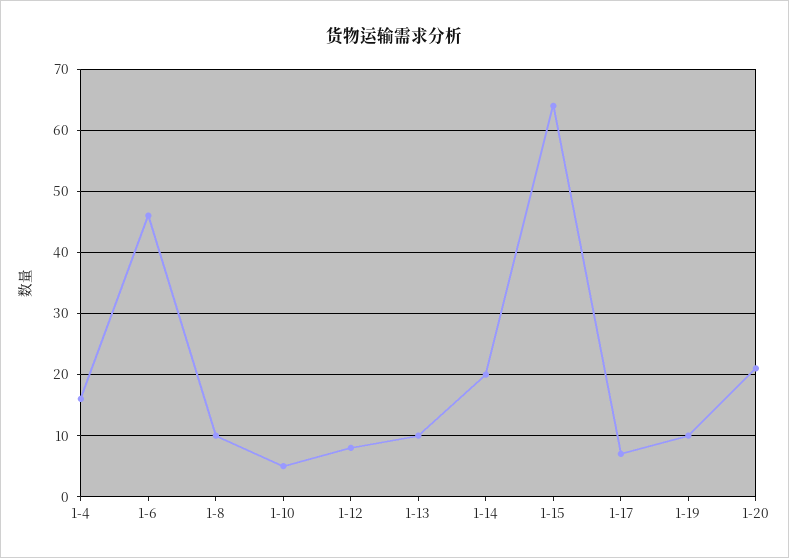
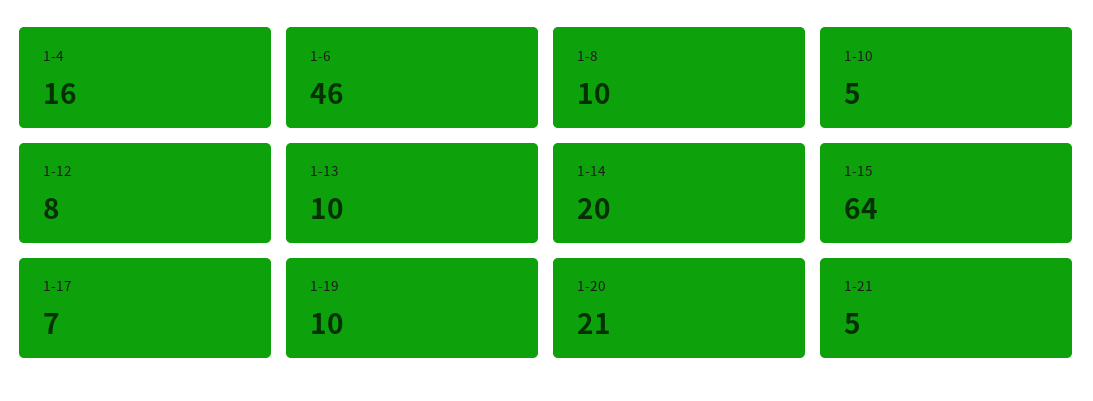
1-21: none -> 5

